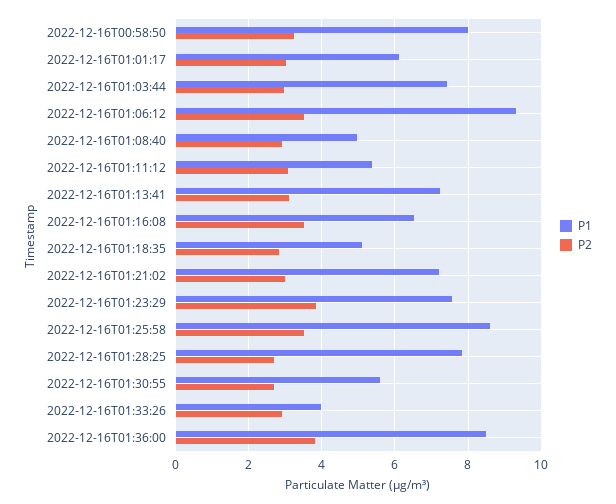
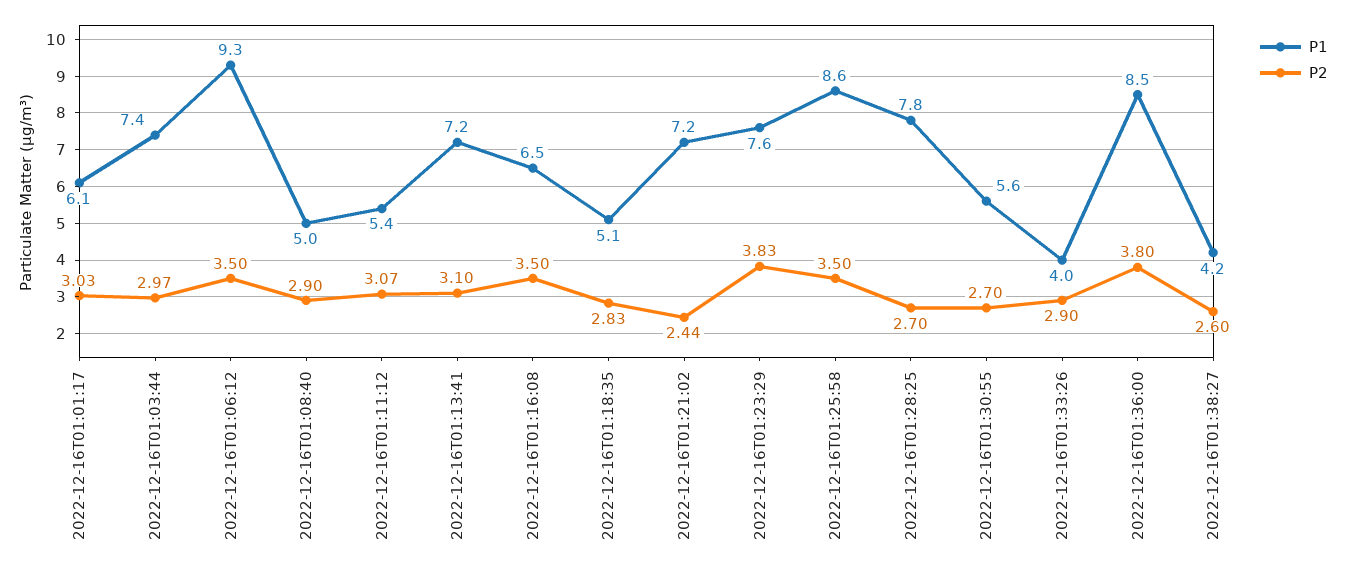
P1, 2022-12-16T00:58:50: 8 -> none
P2, 2022-12-16T00:58:50: 3.2 -> none
P2, 2022-12-16T01:21:02: 3 -> 2.44
P1, 2022-12-16T01:38:27: none -> 4.2
P2, 2022-12-16T01:38:27: none -> 2.6

